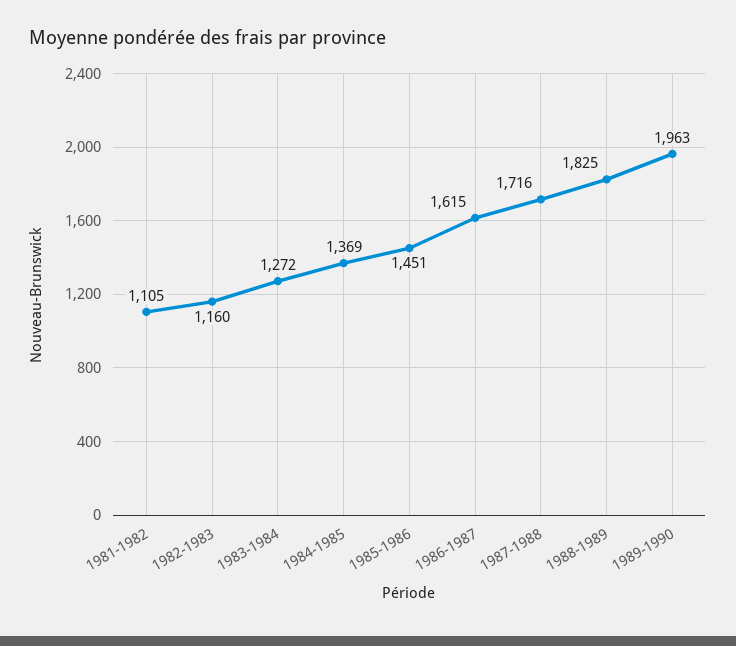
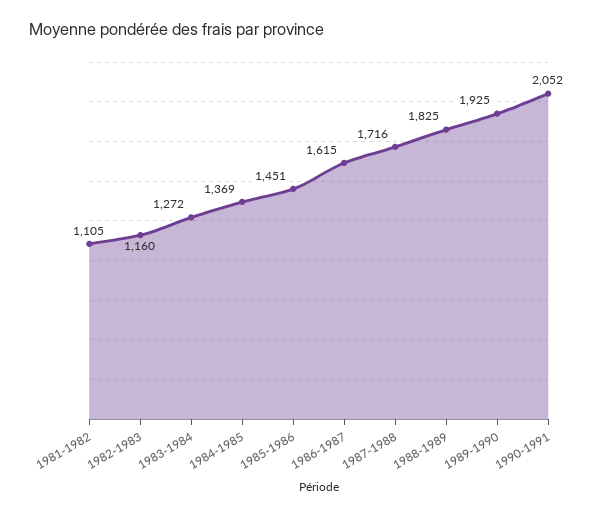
1989-1990: 1963 -> 1925
1990-1991: none -> 2052

